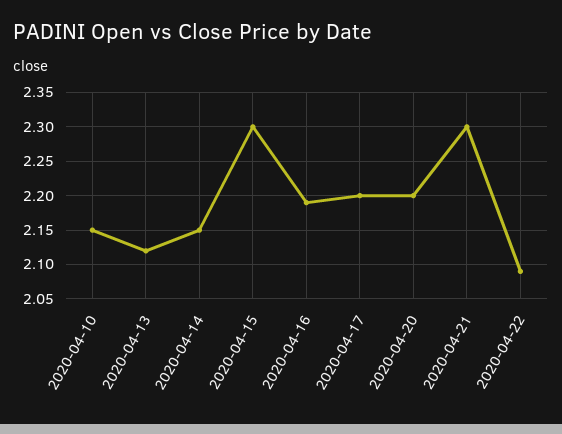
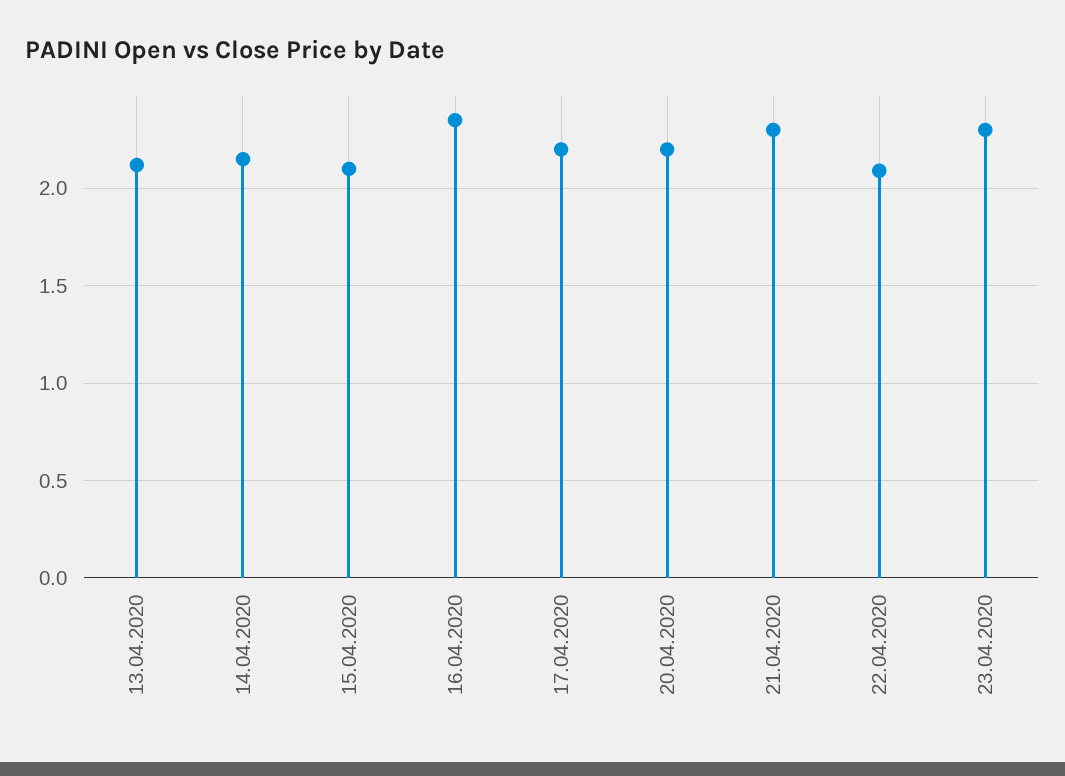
2020-04-10: 2.15 -> none
2020-04-15: 2.3 -> 2.1
2020-04-16: 2.19 -> 2.35
23.04.2020: none -> 2.3

